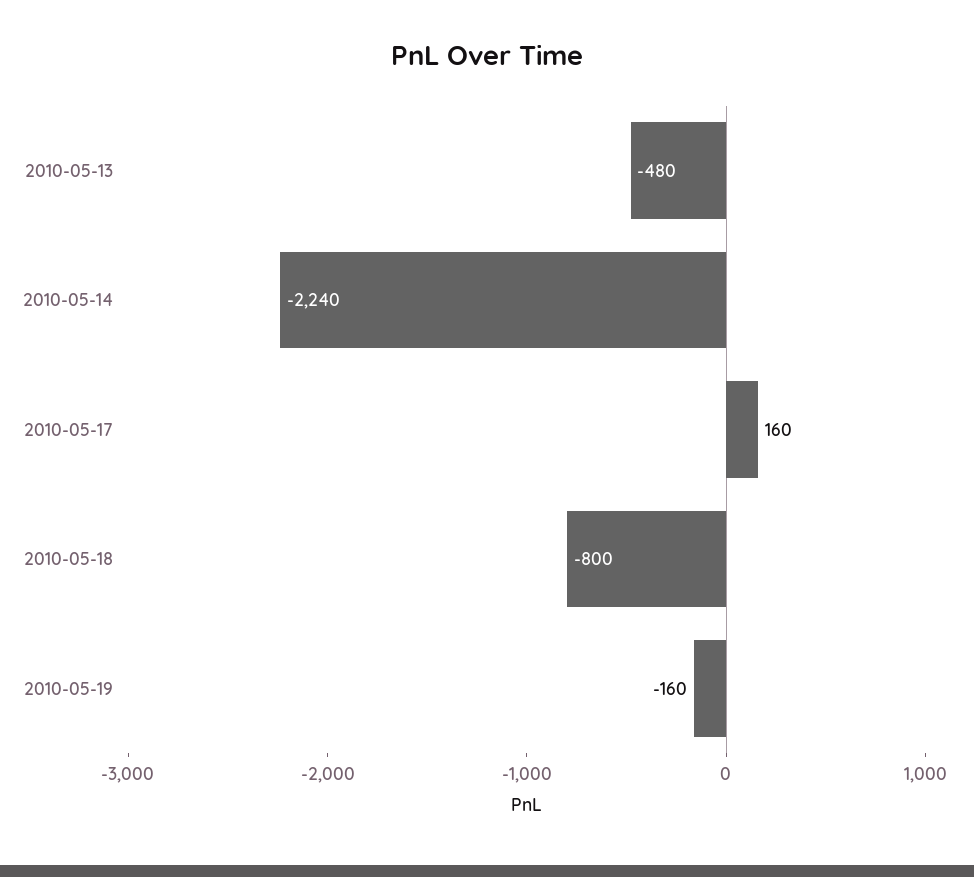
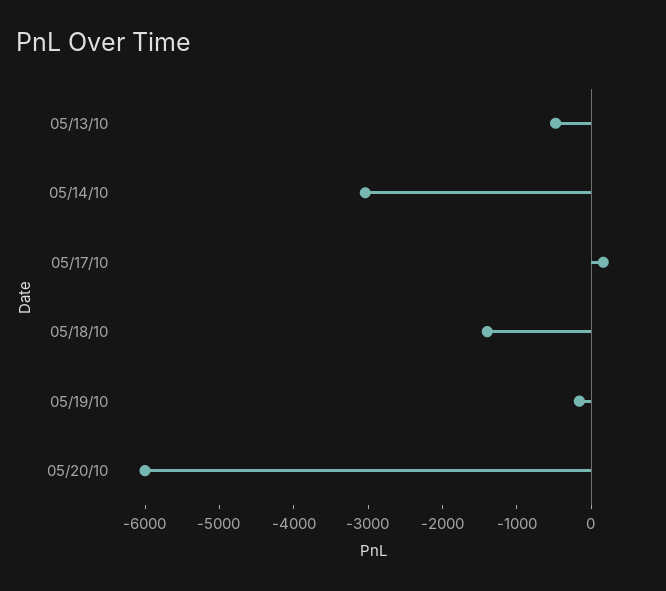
2010-05-14: -2240 -> -3000
2010-05-18: -800 -> -1400
05/20/10: none -> -6000

